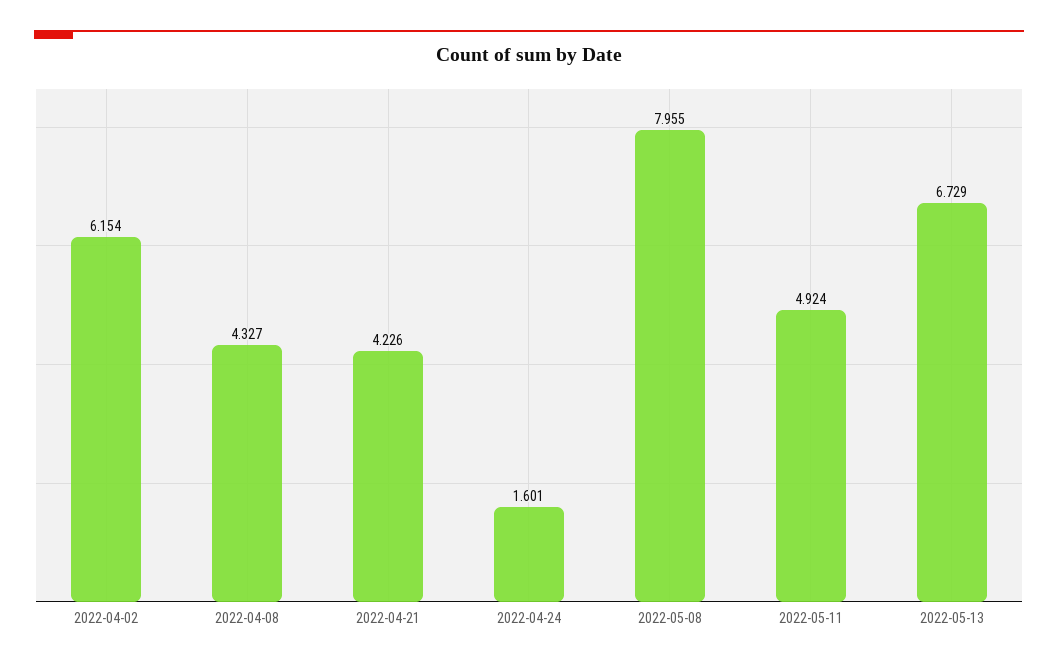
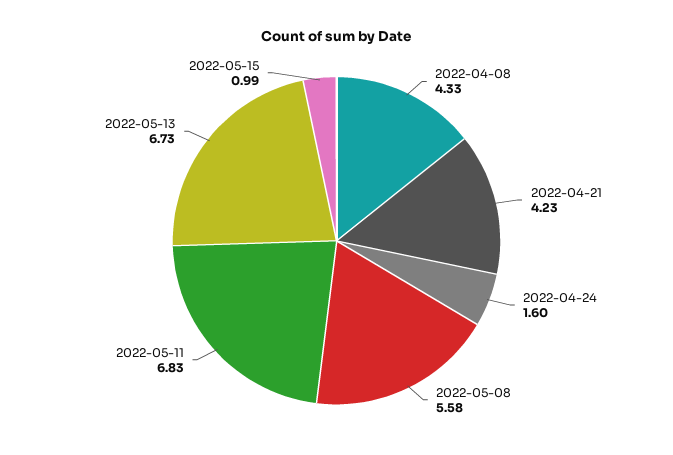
2022-04-02: 6.154 -> none
2022-05-08: 7.955 -> 5.58
2022-05-11: 4.924 -> 6.83
2022-05-15: none -> 0.99

